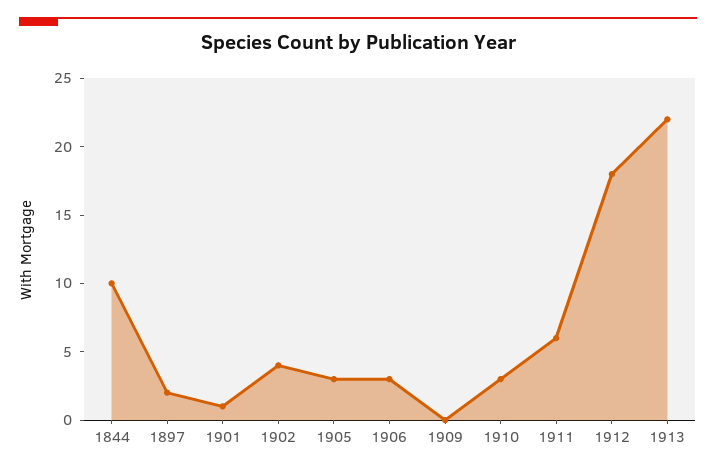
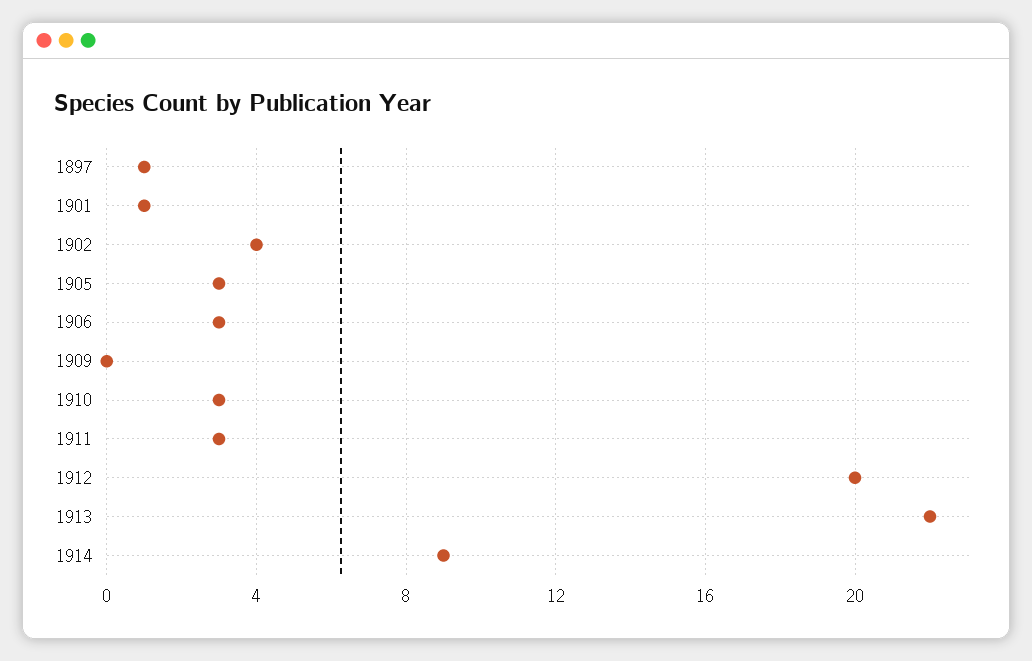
1844: 10 -> none
1897: 2 -> 1
1911: 6 -> 3
1912: 18 -> 20
1914: none -> 9

